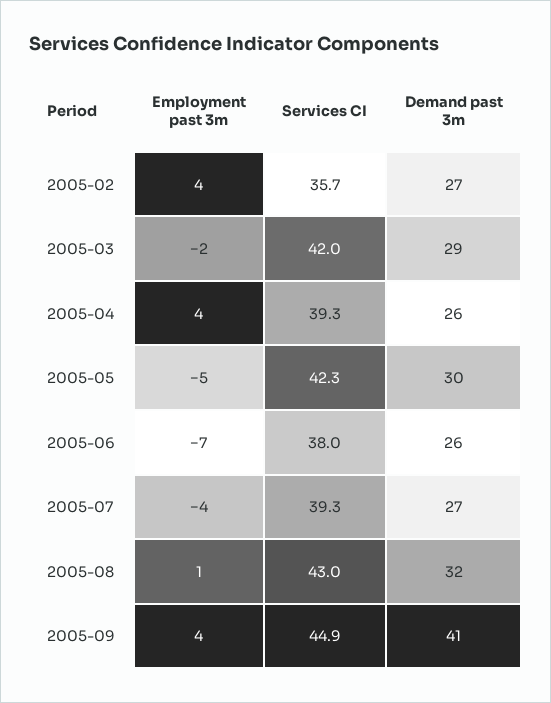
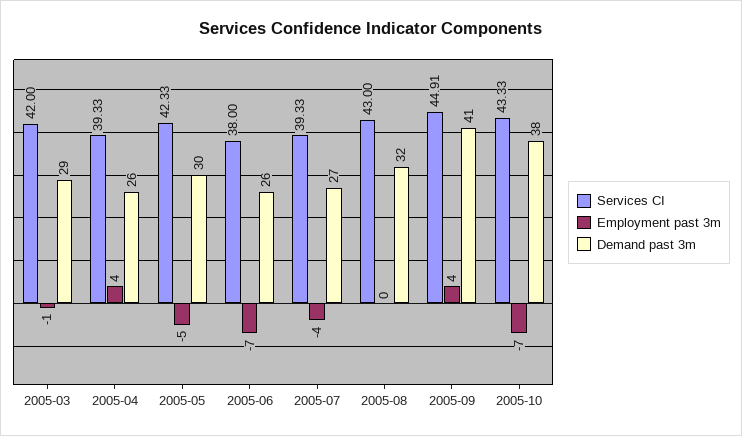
Employment past 3m, 2005-02: 4 -> none
Services CI, 2005-02: 35.7 -> none
Demand past 3m, 2005-02: 27 -> none
Employment past 3m, 2005-03: -2 -> -1
Employment past 3m, 2005-08: 1 -> 0
Services CI, 2005-10: none -> 43.33
Employment past 3m, 2005-10: none -> -7
Demand past 3m, 2005-10: none -> 38

